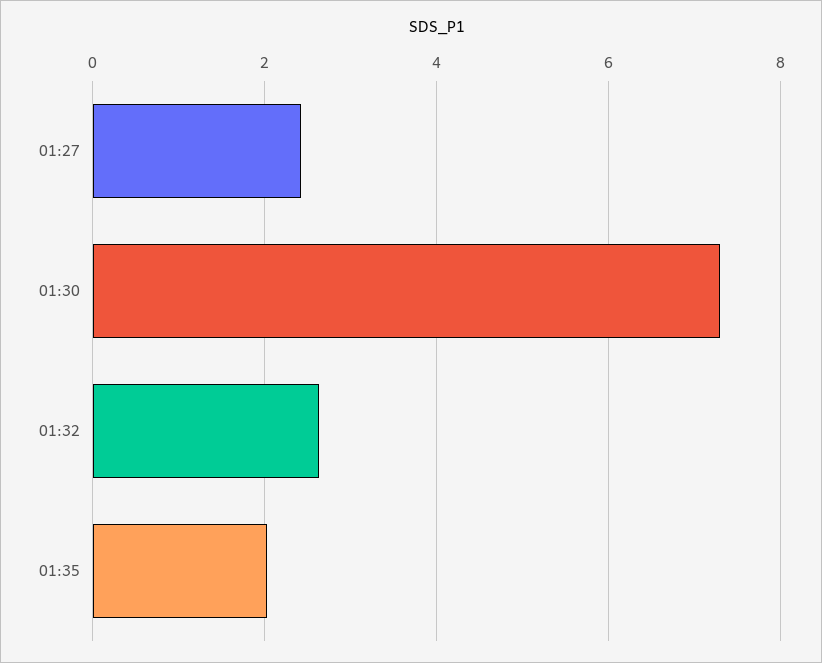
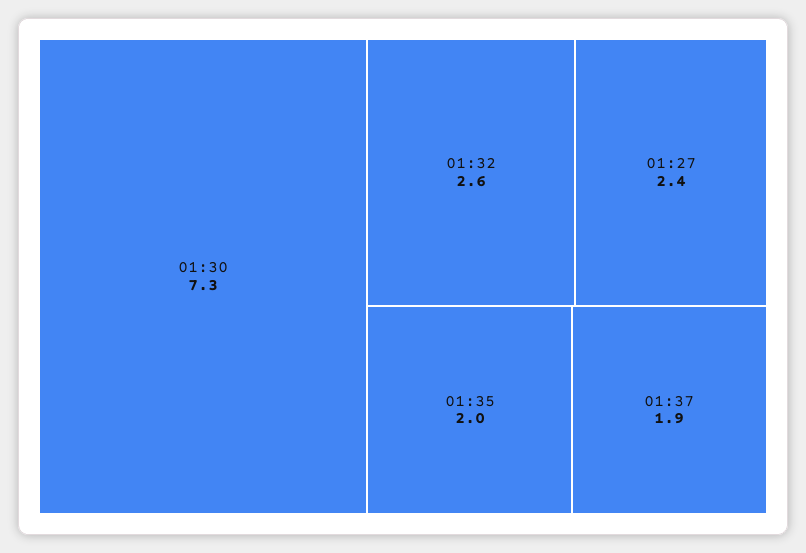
01:37: none -> 1.9

